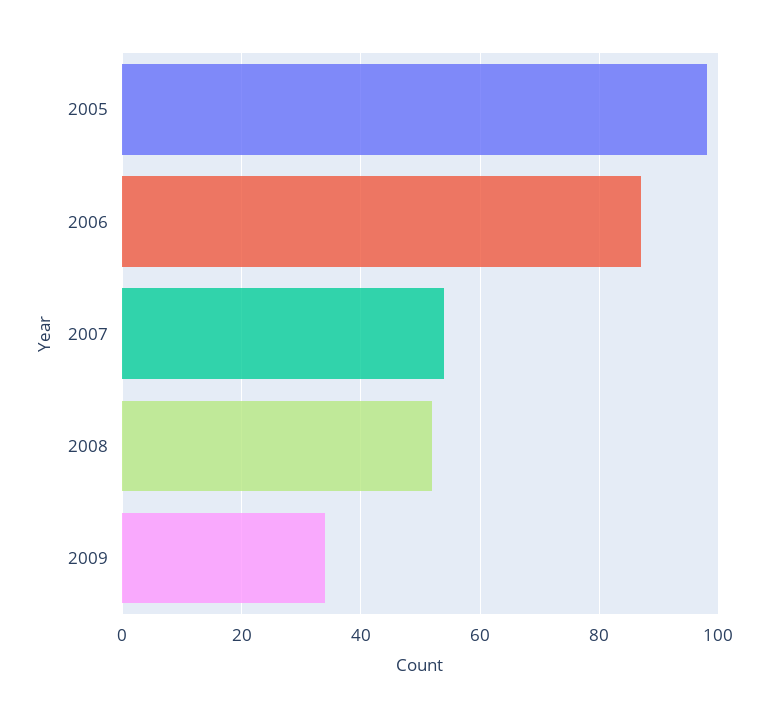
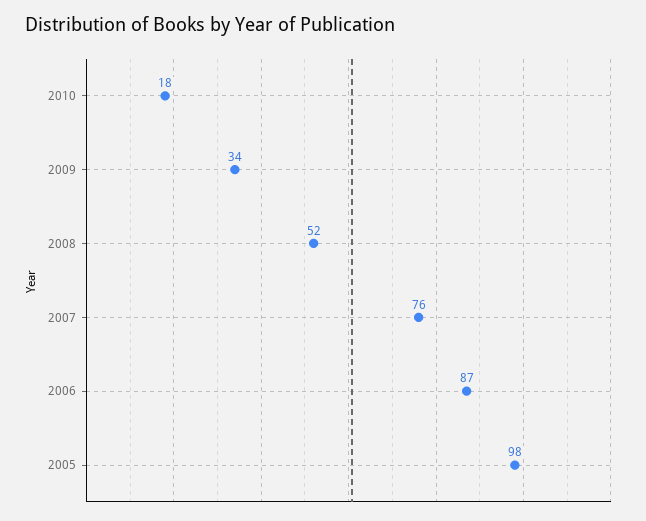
2007: 55 -> 76
2010: none -> 18

